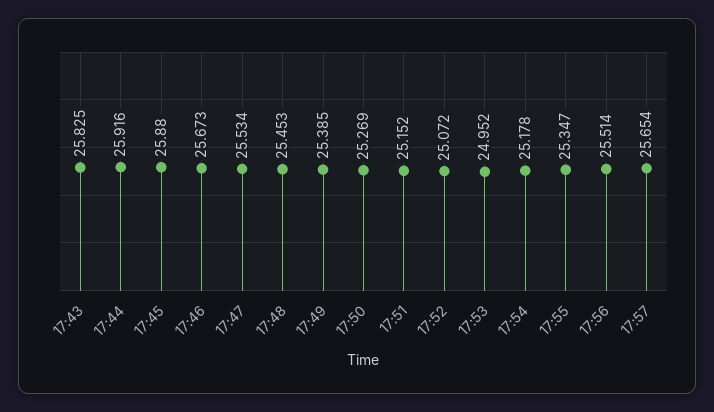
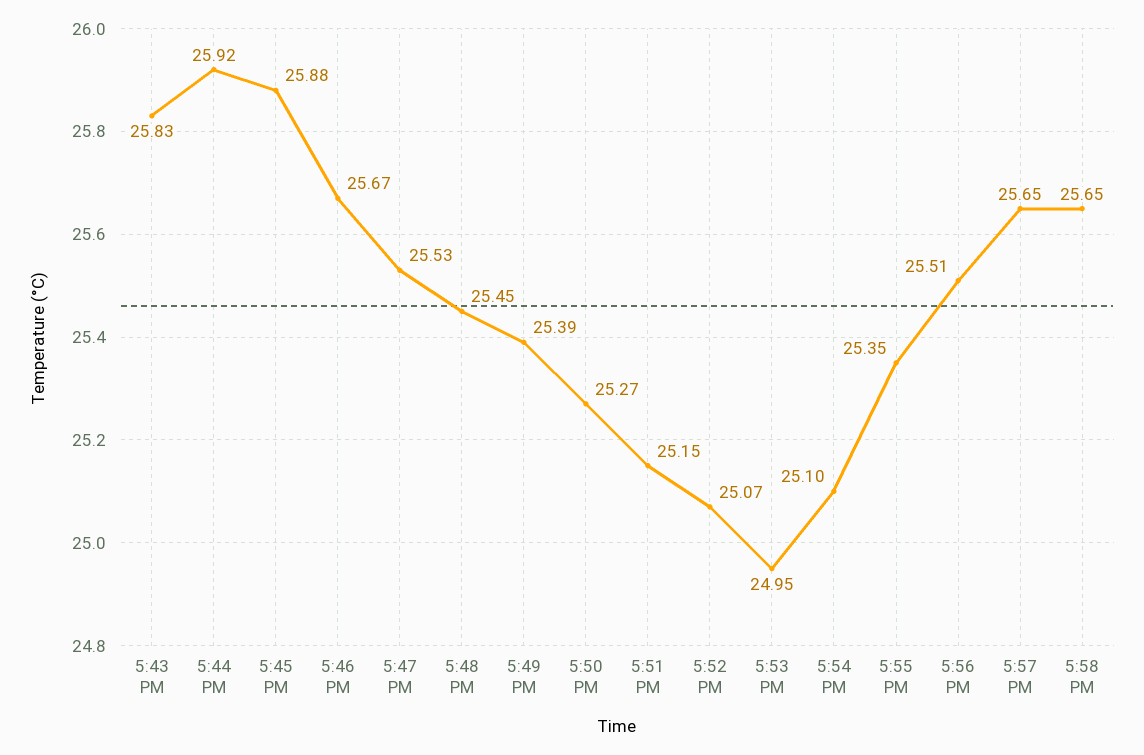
17:54: 25.178 -> 25.1
5:58 PM: none -> 25.65

